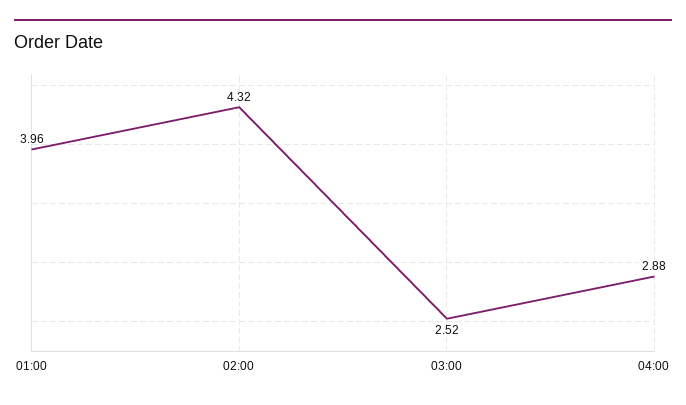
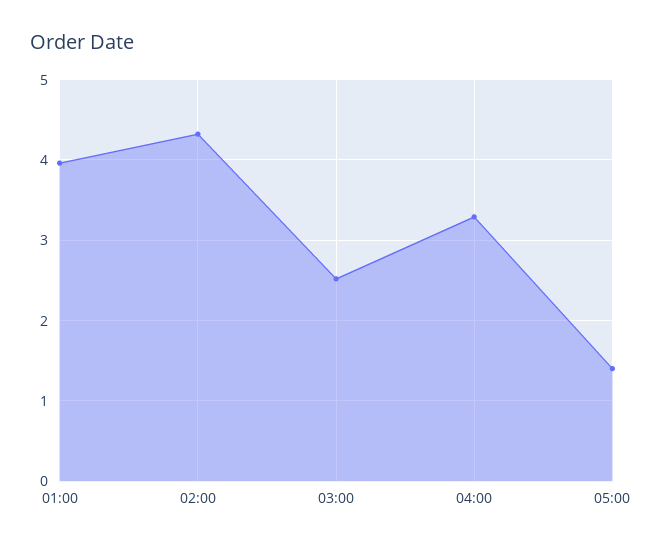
04:00: 2.88 -> 3.3
05:00: none -> 1.4

